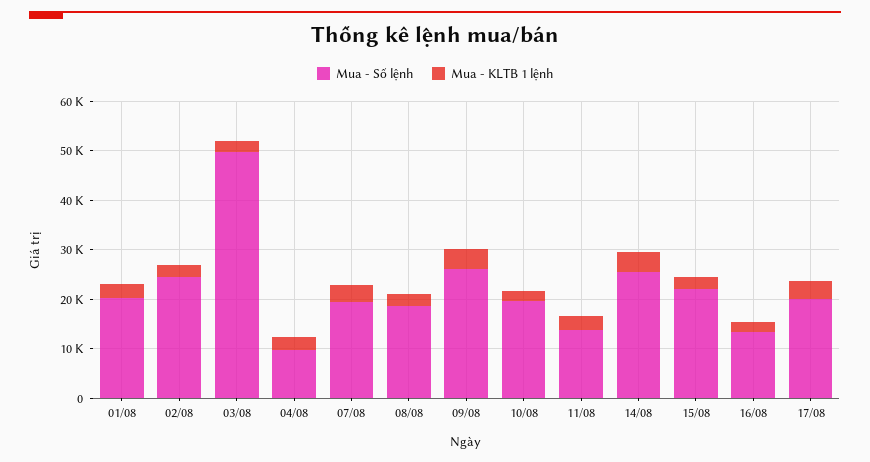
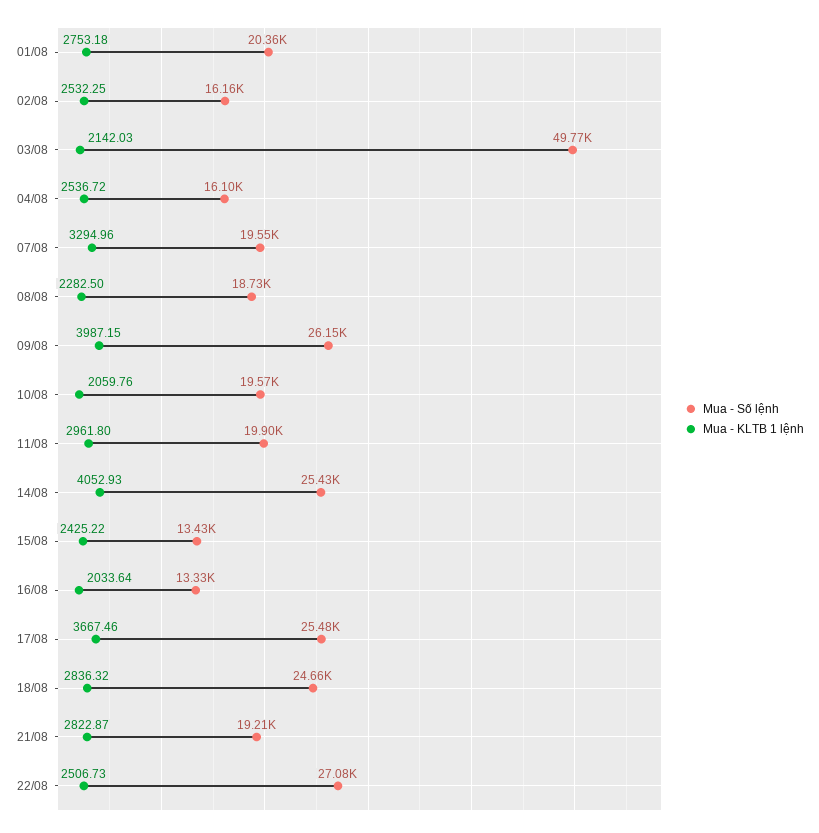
Mua - Số lệnh, 02/08: 24000 -> 16160
Mua - Số lệnh, 04/08: 10000 -> 16100
Mua - Số lệnh, 11/08: 14000 -> 19900
Mua - Số lệnh, 15/08: 22000 -> 13430
Mua - Số lệnh, 17/08: 20000 -> 25480
Mua - Số lệnh, 18/08: none -> 24660
Mua - KLTB 1 lệnh, 18/08: none -> 2836.32
Mua - Số lệnh, 21/08: none -> 19210
Mua - KLTB 1 lệnh, 21/08: none -> 2822.87
Mua - Số lệnh, 22/08: none -> 27080
Mua - KLTB 1 lệnh, 22/08: none -> 2506.73

